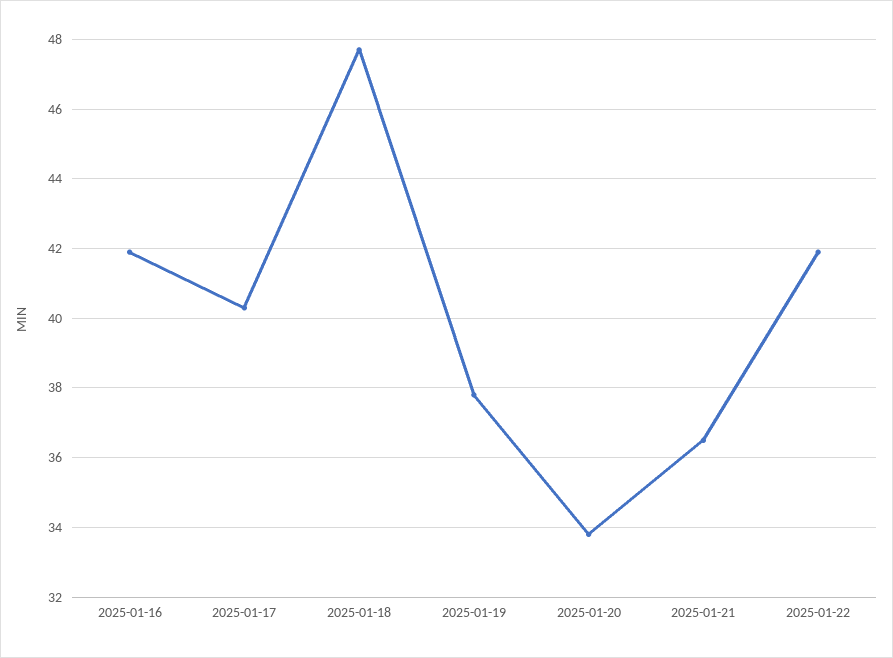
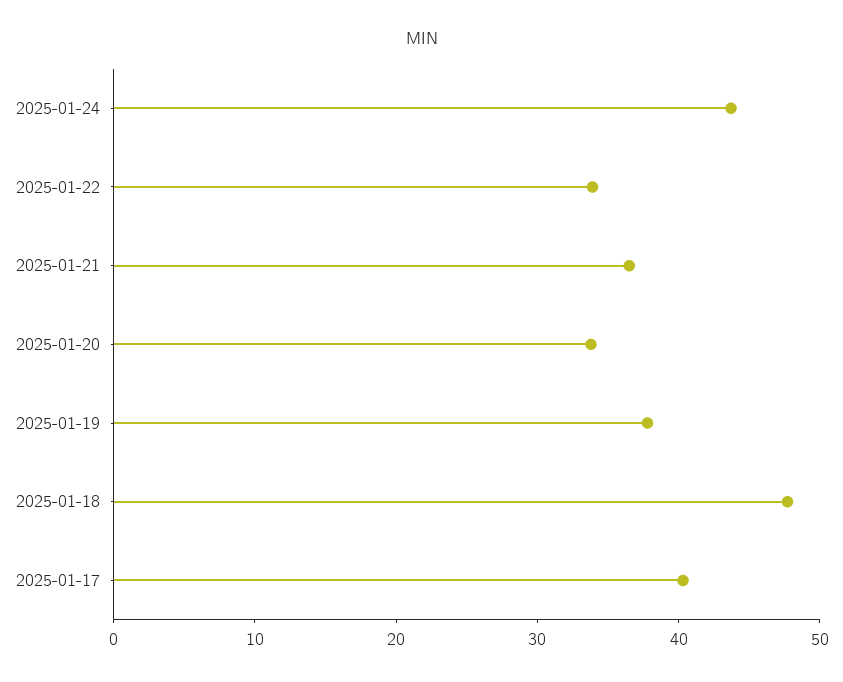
2025-01-16: 42 -> none
2025-01-22: 42 -> 34
2025-01-24: none -> 44

